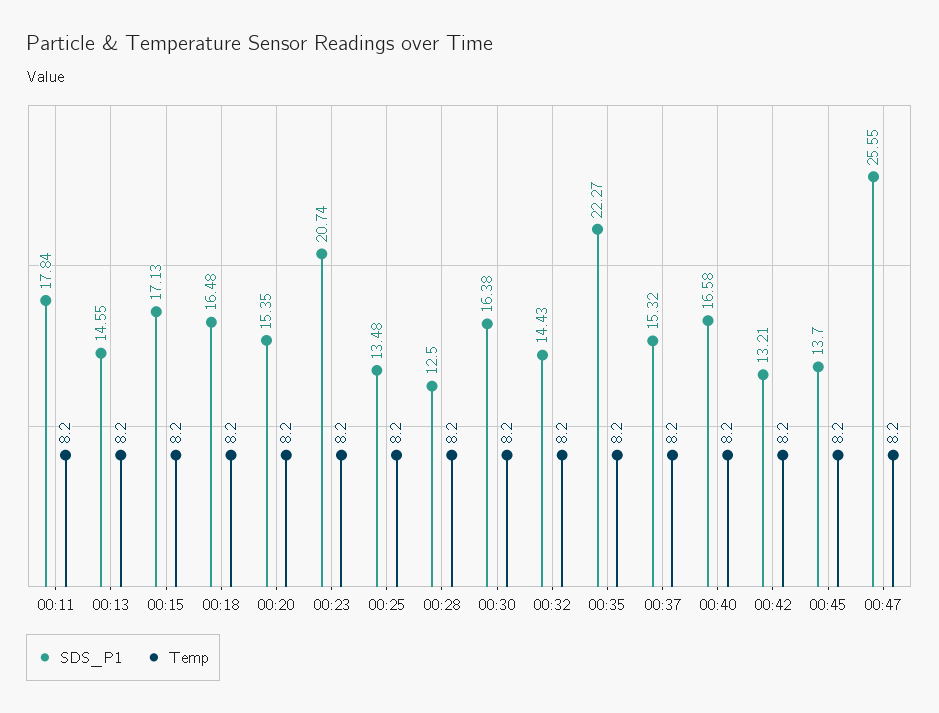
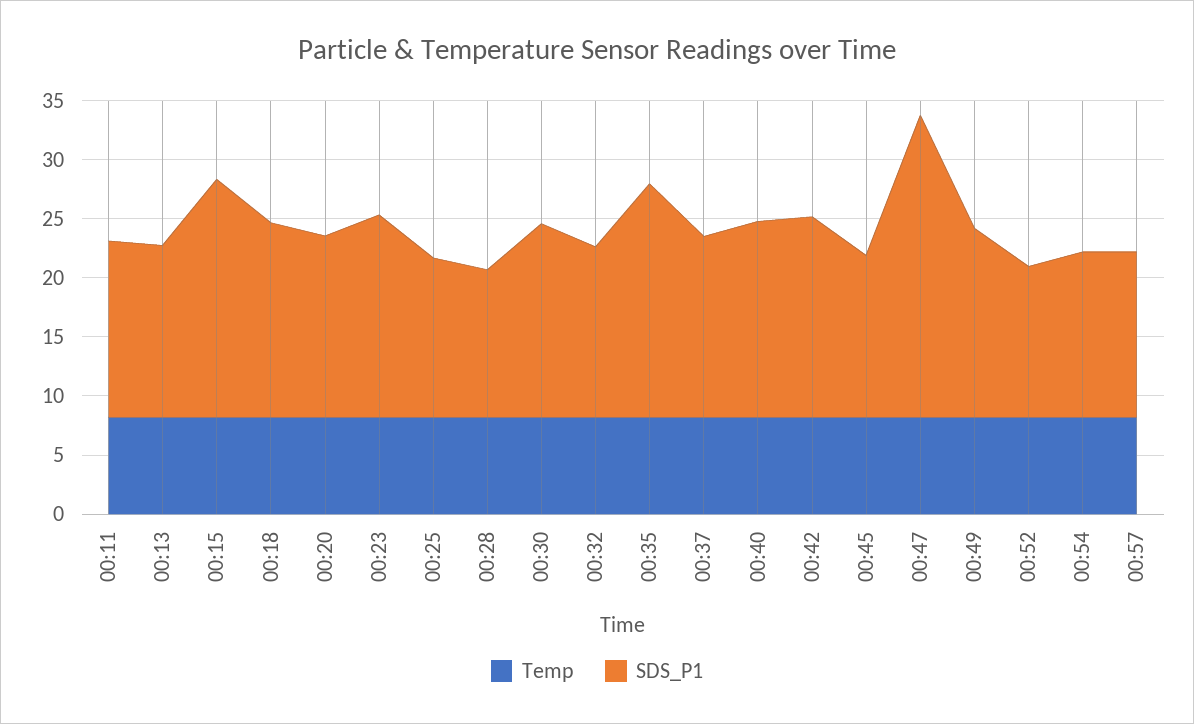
SDS_P1, 00:11: 17.84 -> 15
SDS_P1, 00:15: 17.13 -> 20
SDS_P1, 00:23: 20.74 -> 17
SDS_P1, 00:35: 22.27 -> 20
SDS_P1, 00:42: 13.21 -> 17
Temp, 00:49: none -> 8
SDS_P1, 00:49: none -> 16
Temp, 00:52: none -> 8
SDS_P1, 00:52: none -> 13
Temp, 00:54: none -> 8
SDS_P1, 00:54: none -> 14
Temp, 00:57: none -> 8
SDS_P1, 00:57: none -> 14

